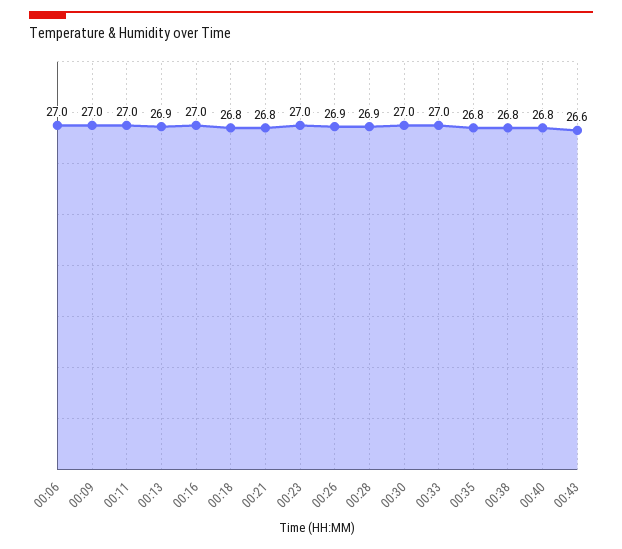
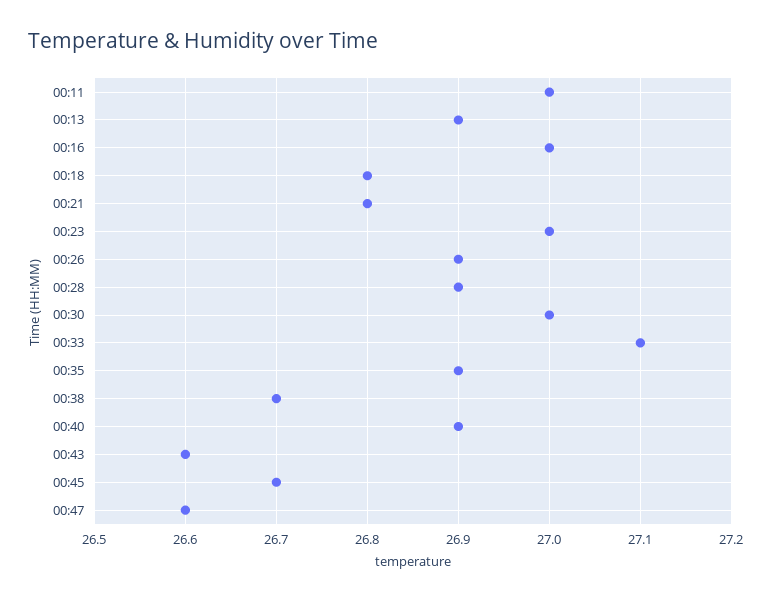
00:06: 27 -> none
00:09: 27 -> none
00:33: 27 -> 27.1
00:35: 26.8 -> 26.9
00:38: 26.8 -> 26.7
00:40: 26.8 -> 26.9
00:45: none -> 26.7
00:47: none -> 26.6

